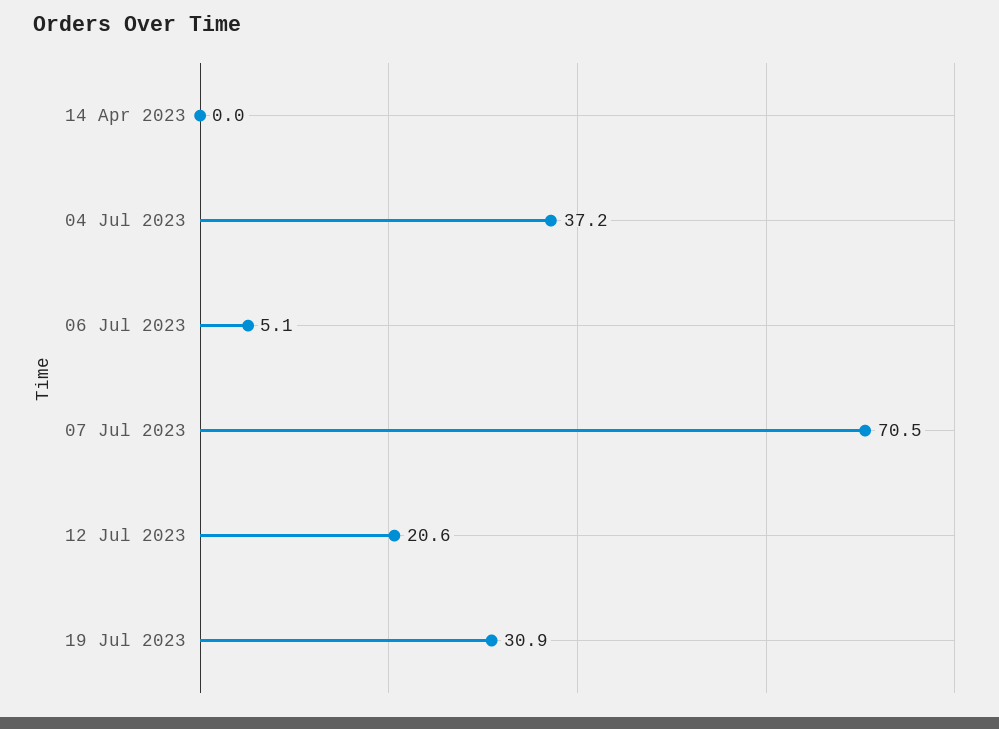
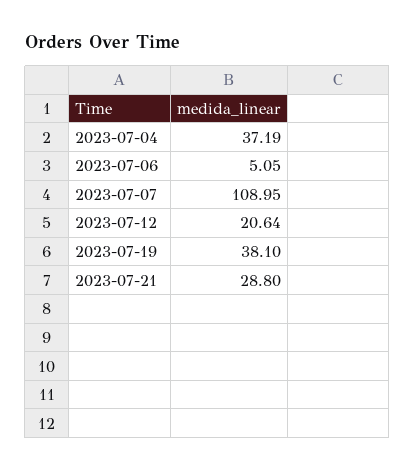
14 Apr 2023: 0 -> none
07 Jul 2023: 70.5 -> 108.95
19 Jul 2023: 30.9 -> 38.1
2023-07-21: none -> 28.8

